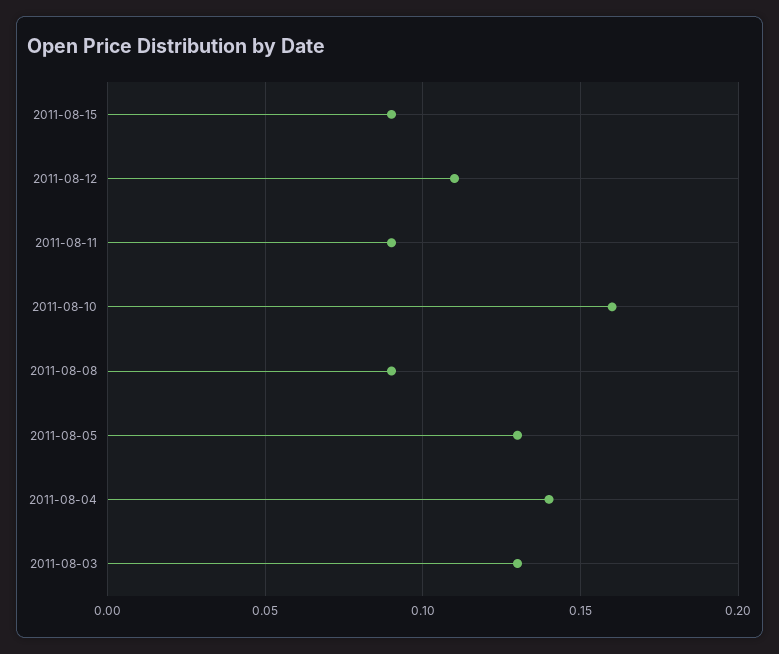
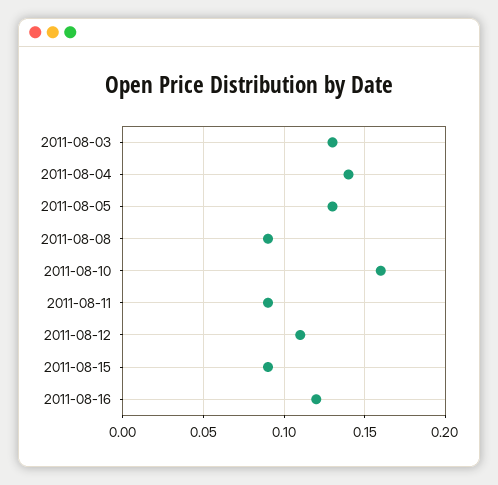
2011-08-16: none -> 0.12

